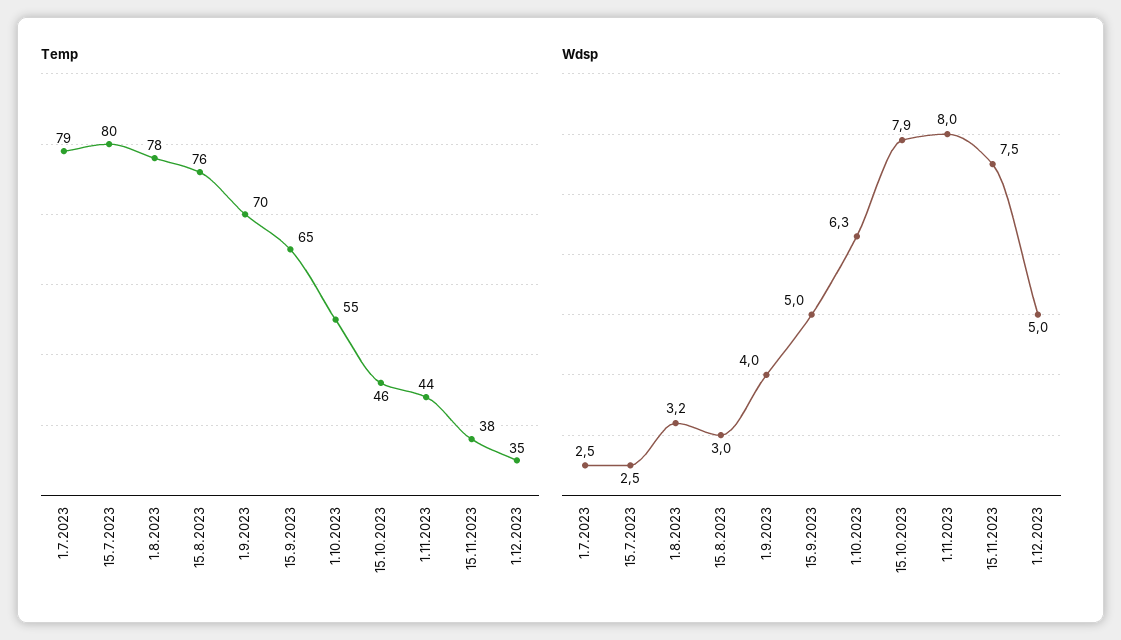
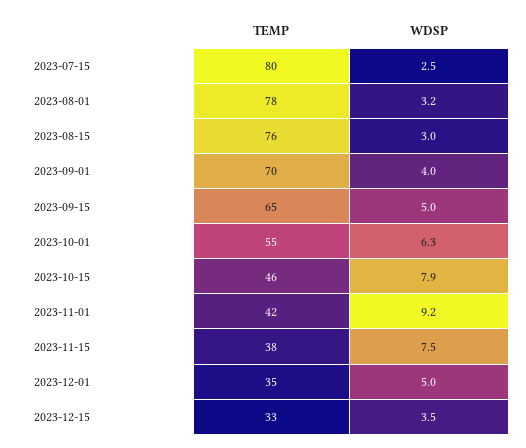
Temp, 1.7.2023: 79 -> none
Temp, 1.11.2023: 44 -> 42
Wdsp, 1.7.2023: 2.5 -> none
Wdsp, 1.11.2023: 8 -> 9.2
Temp, 2023-12-15: none -> 33
Wdsp, 2023-12-15: none -> 3.5

